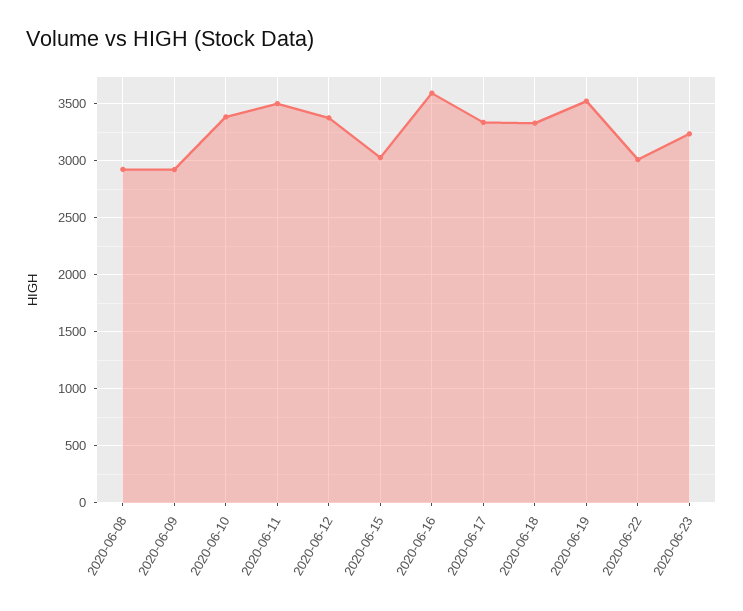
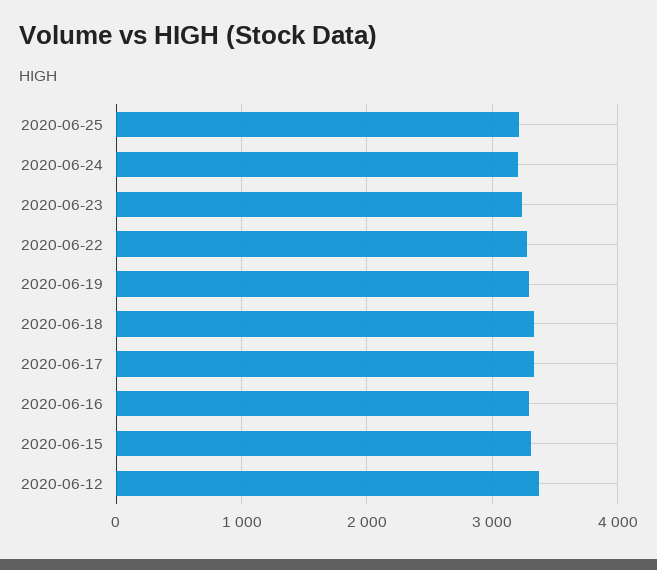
2020-06-08: 2900 -> none
2020-06-09: 2900 -> none
2020-06-10: 3400 -> none
2020-06-11: 3500 -> none
2020-06-15: 3000 -> 3300
2020-06-16: 3600 -> 3300
2020-06-19: 3500 -> 3300
2020-06-22: 3000 -> 3300
2020-06-25: none -> 3200
2020-06-24: none -> 3200

